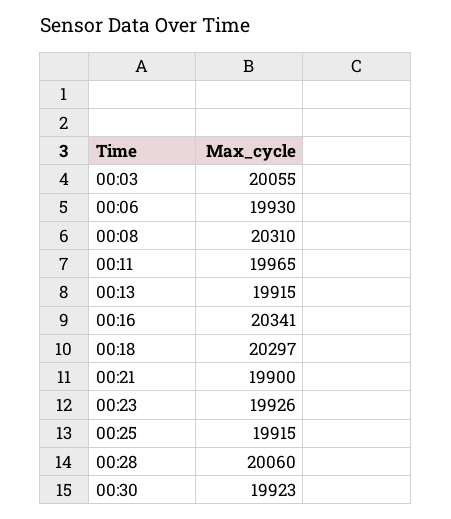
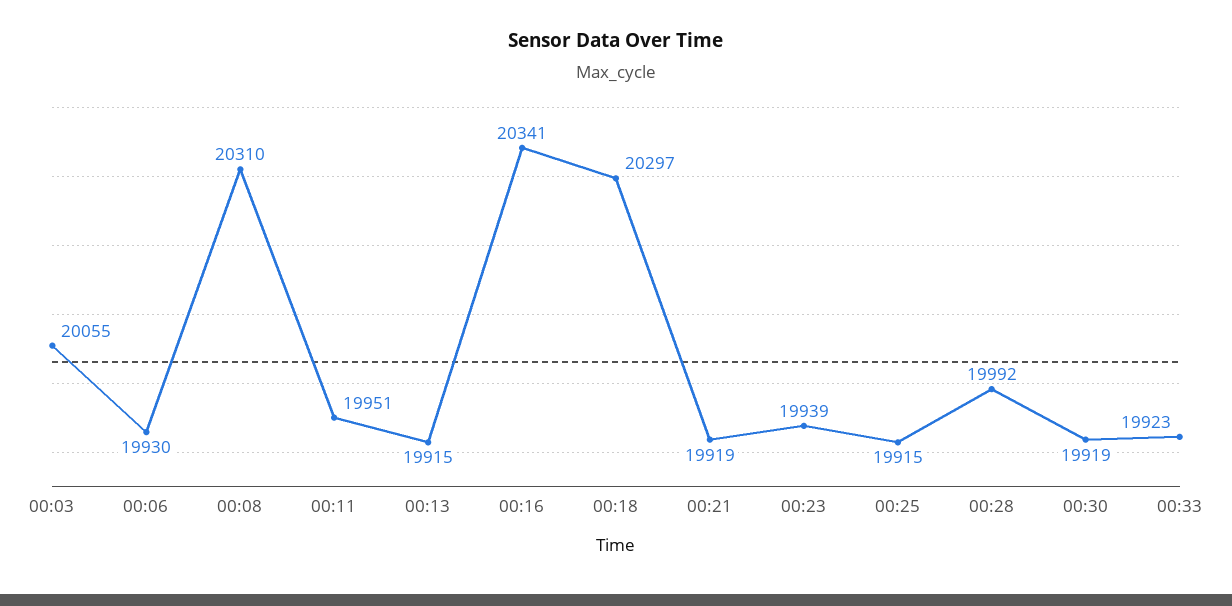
00:11: 19965 -> 19951
00:21: 19900 -> 19919
00:23: 19926 -> 19939
00:28: 20060 -> 19992
00:30: 19923 -> 19919
00:33: none -> 19923

